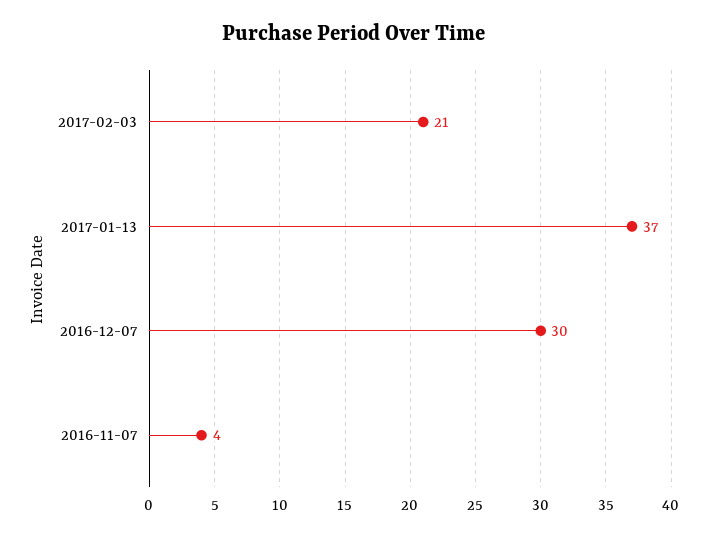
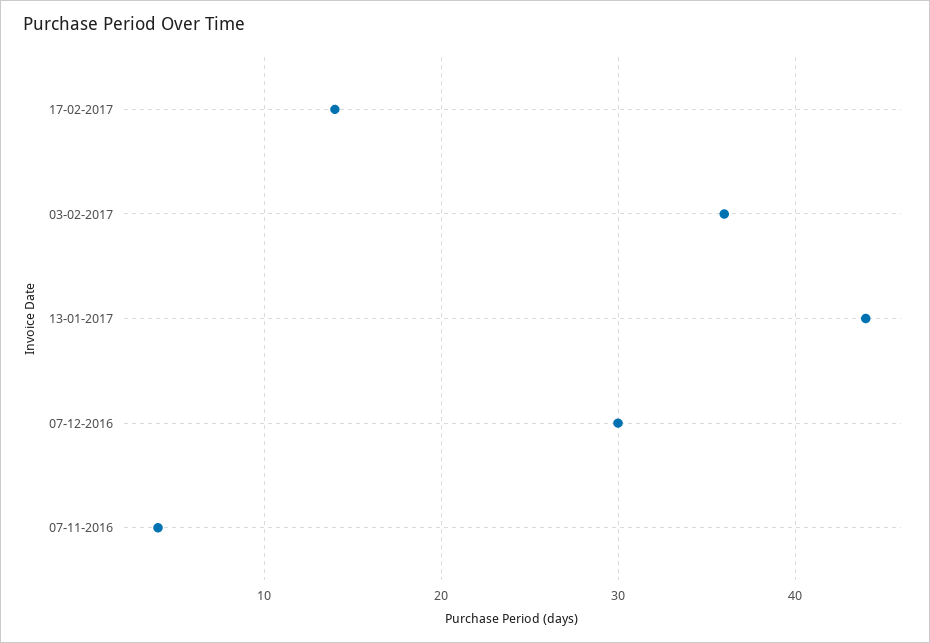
2017-02-03: 21 -> 36
2017-01-13: 37 -> 44
17-02-2017: none -> 14

